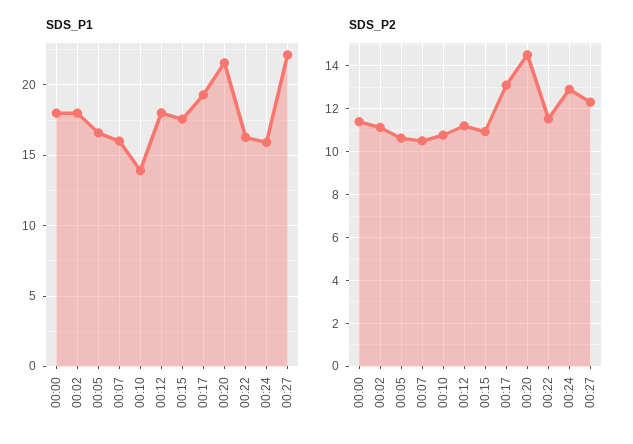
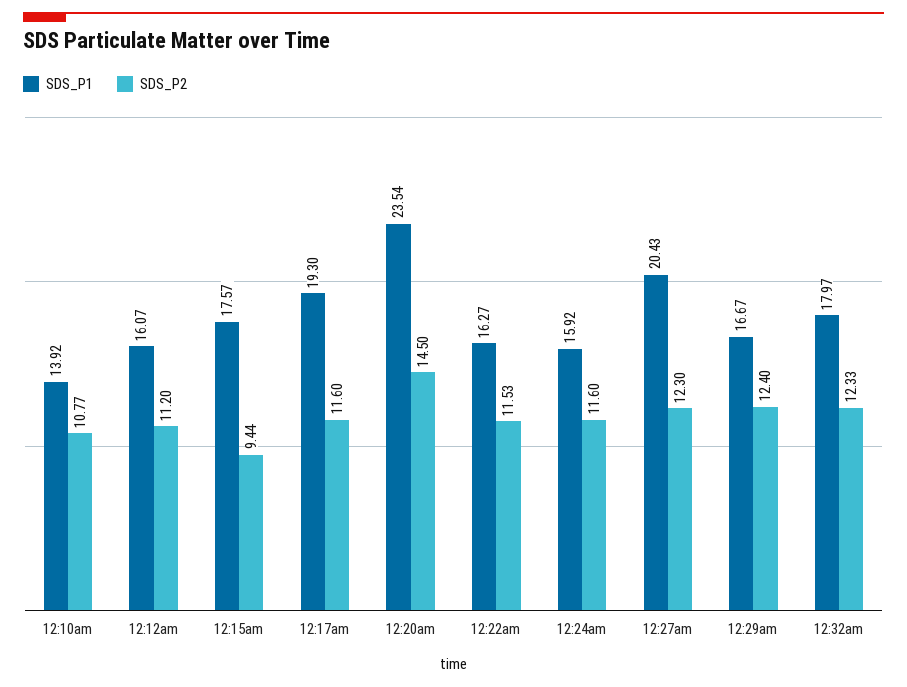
SDS_P1, 00:00: 18 -> none
SDS_P1, 00:02: 18 -> none
SDS_P1, 00:05: 16.5 -> none
SDS_P1, 00:07: 16 -> none
SDS_P1, 00:12: 18 -> 16.07
SDS_P1, 00:20: 21.5 -> 23.54
SDS_P1, 00:27: 22 -> 20.43
SDS_P2, 00:00: 11.5 -> none
SDS_P2, 00:02: 11 -> none
SDS_P2, 00:05: 10.5 -> none
SDS_P2, 00:07: 10.5 -> none
SDS_P2, 00:15: 11 -> 9.44
SDS_P2, 00:17: 13 -> 11.6
SDS_P2, 00:24: 13 -> 11.6
SDS_P1, 12:29am: none -> 16.67
SDS_P2, 12:29am: none -> 12.4
SDS_P1, 12:32am: none -> 17.97
SDS_P2, 12:32am: none -> 12.33

